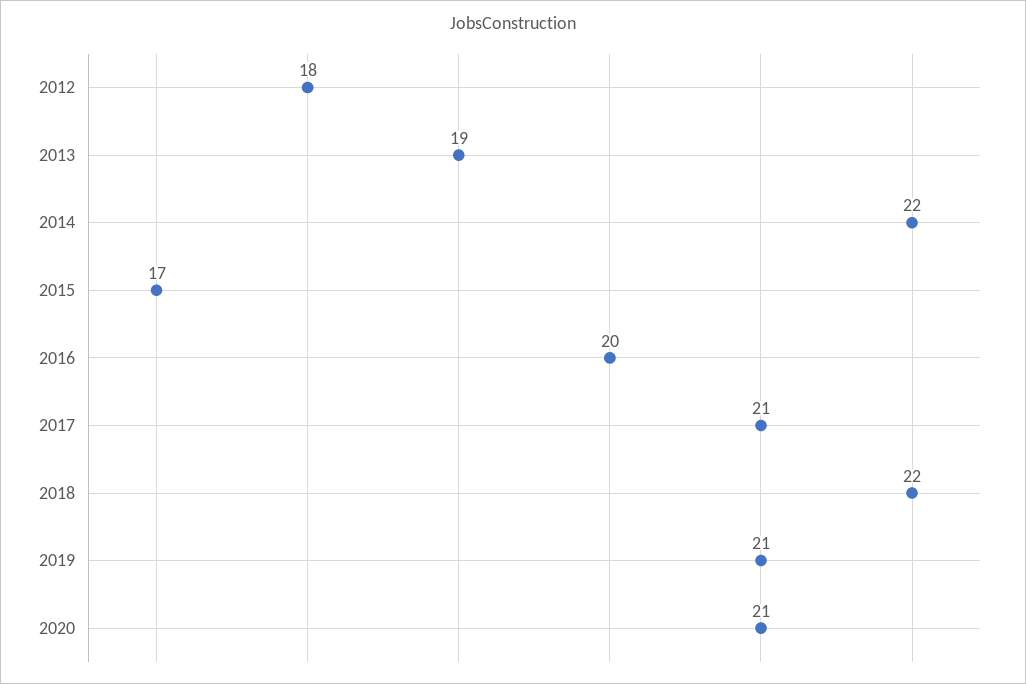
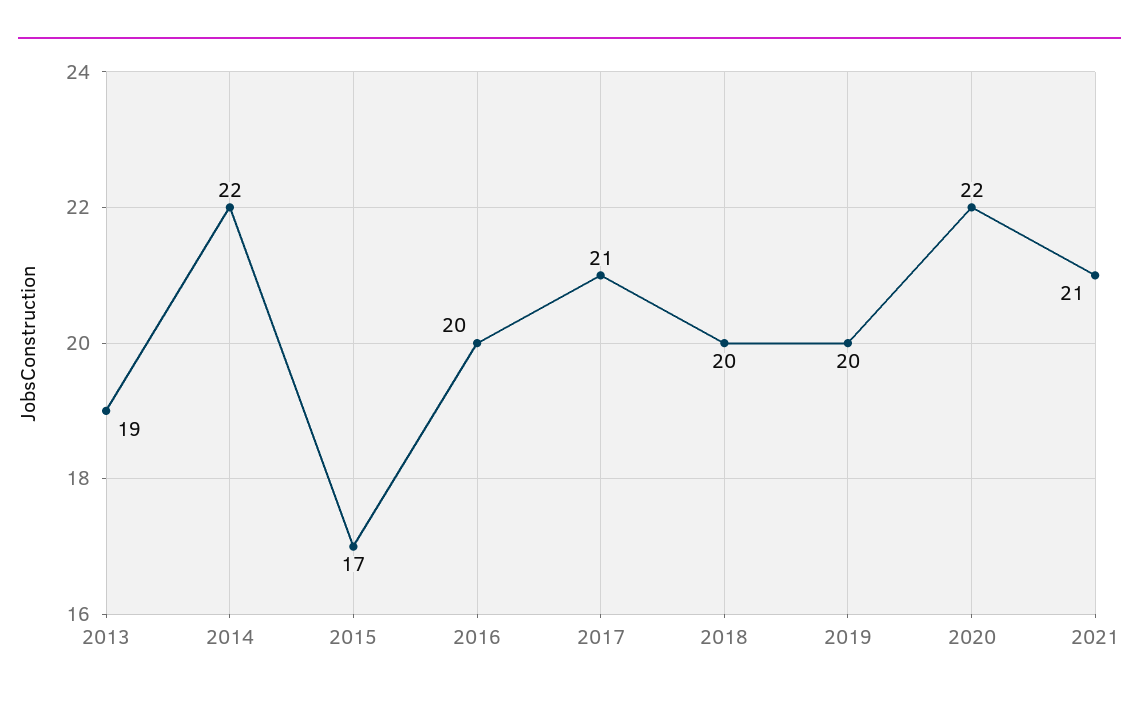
2012: 18 -> none
2018: 22 -> 20
2019: 21 -> 20
2020: 21 -> 22
2021: none -> 21

